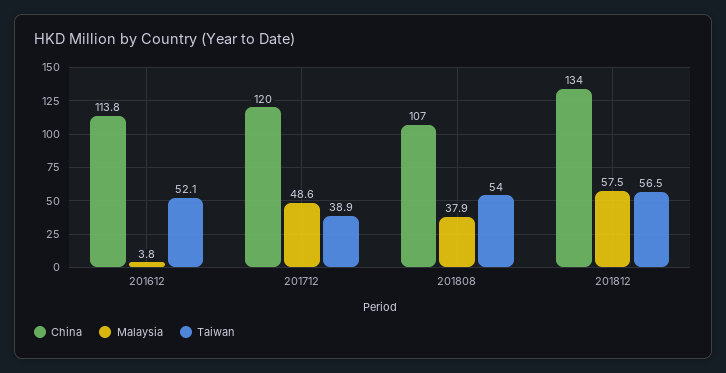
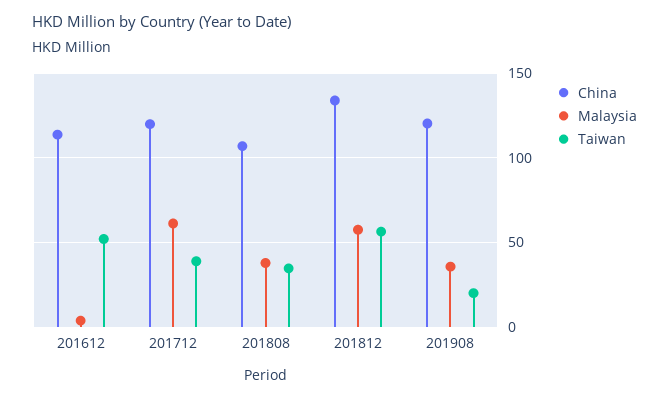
Malaysia, 201712: 48.6 -> 60
Taiwan, 201808: 54 -> 35
China, 201908: none -> 120
Malaysia, 201908: none -> 35
Taiwan, 201908: none -> 20

